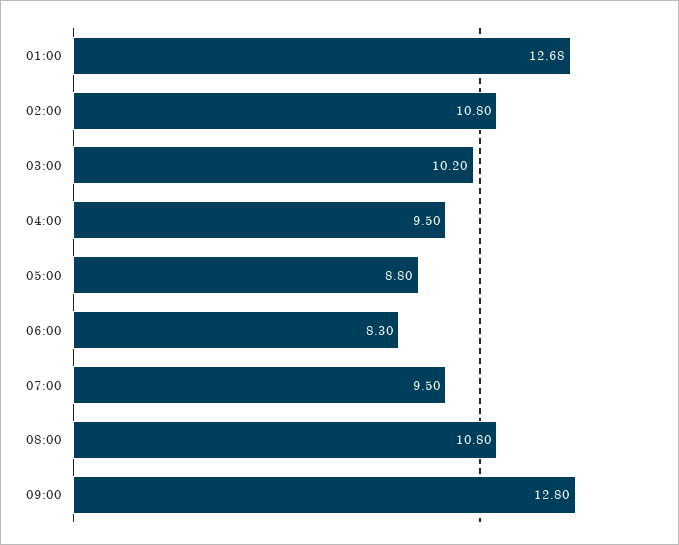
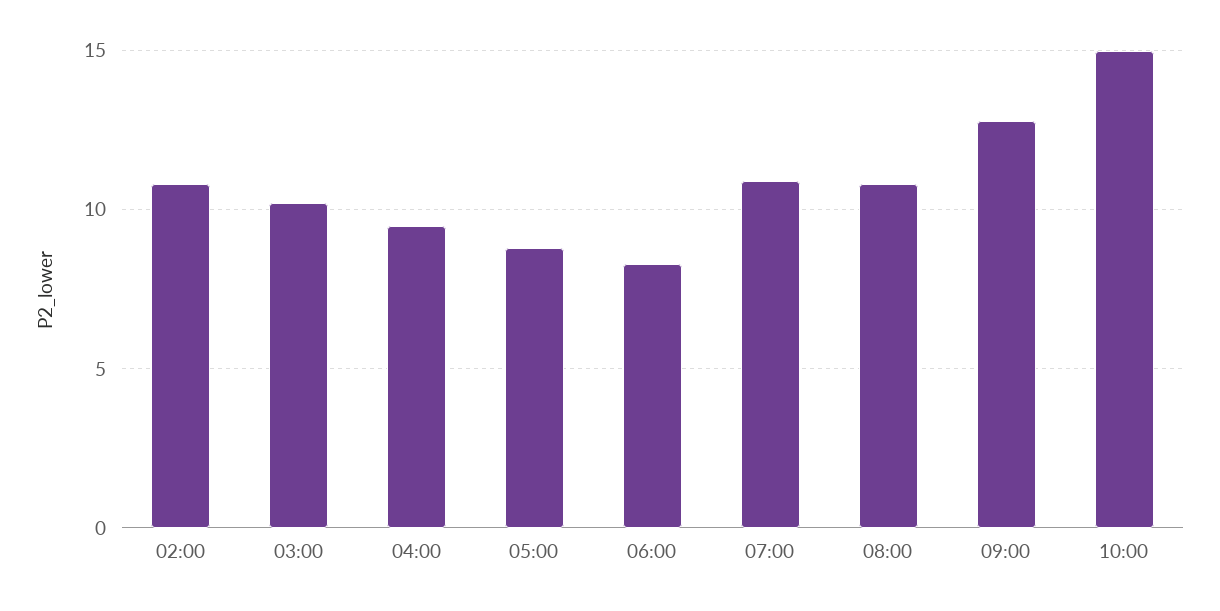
01:00: 12.68 -> none
07:00: 9.5 -> 11
10:00: none -> 15

